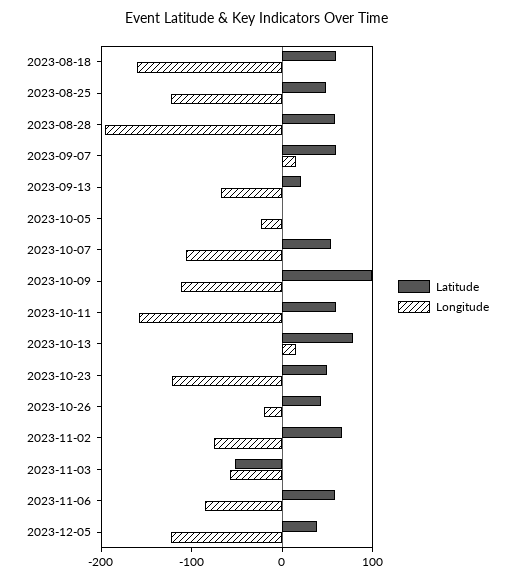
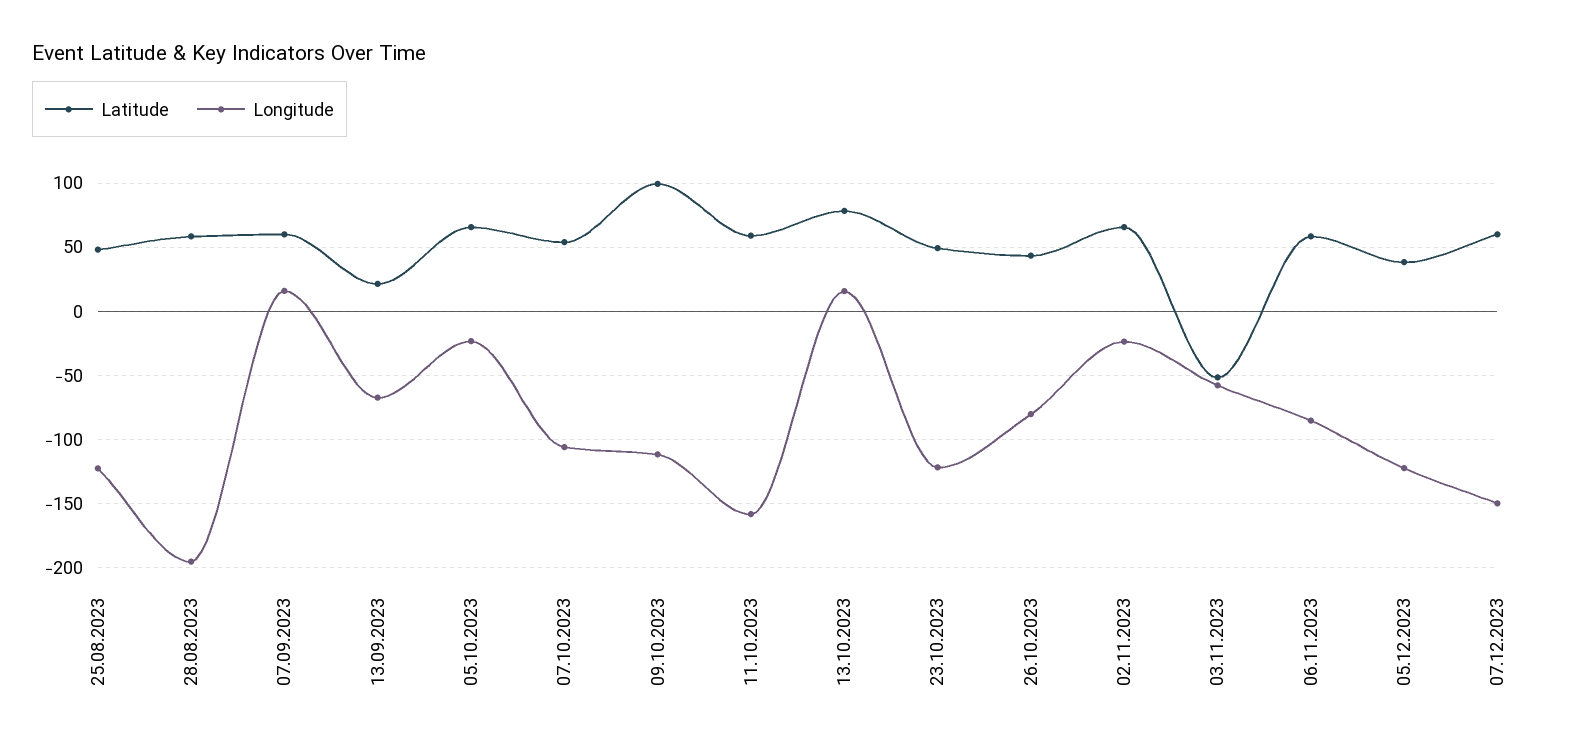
Latitude, 2023-08-18: 60 -> none
Longitude, 2023-08-18: -160 -> none
Latitude, 2023-10-05: 0 -> 65
Longitude, 2023-10-26: -20 -> -80
Longitude, 2023-11-02: -80 -> -25
Latitude, 07.12.2023: none -> 60
Longitude, 07.12.2023: none -> -150

